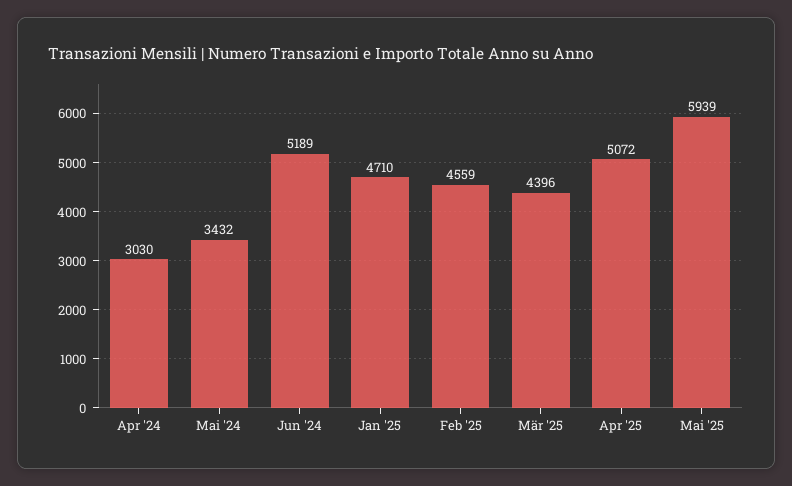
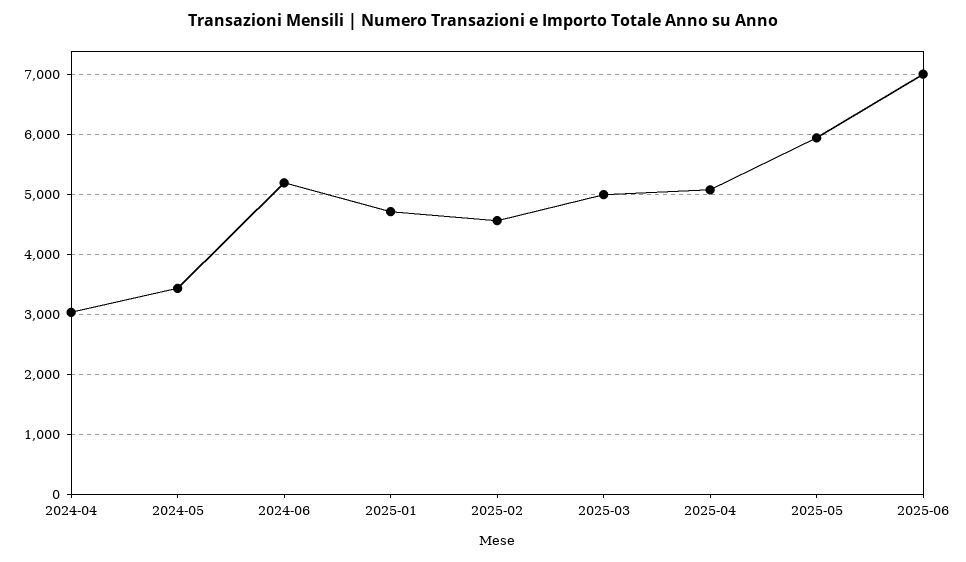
Mär '25: 4396 -> 5000
2025-06: none -> 7000

